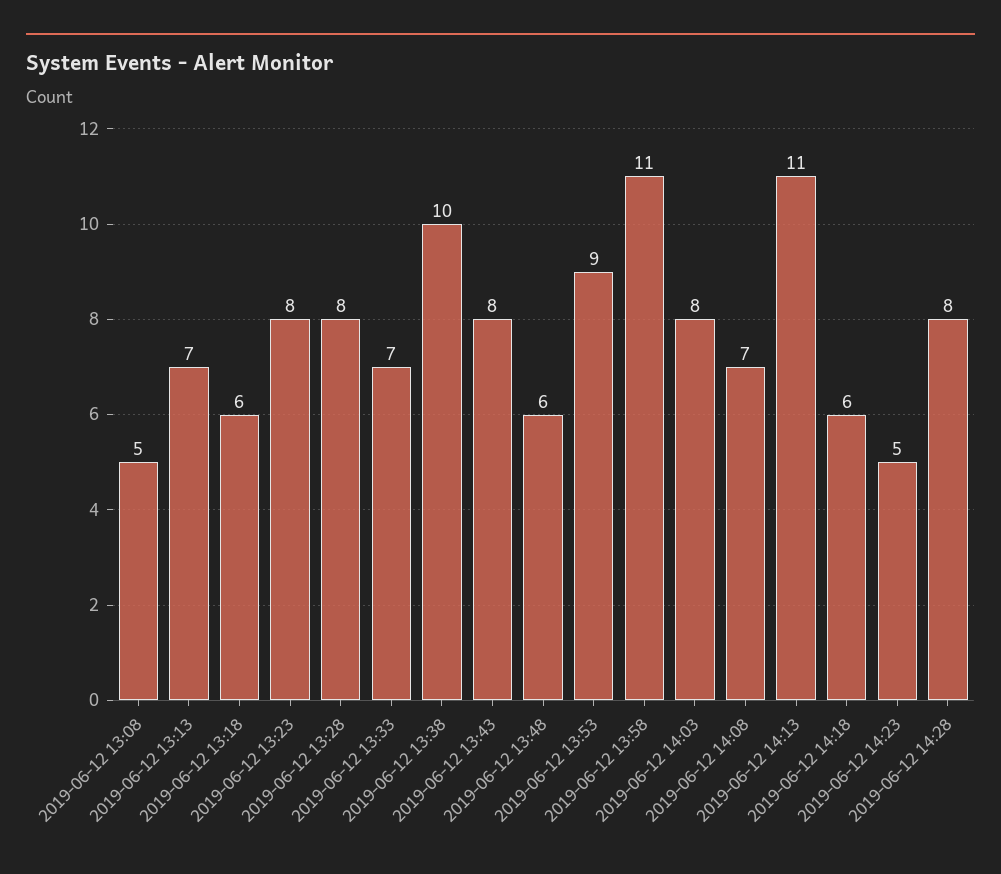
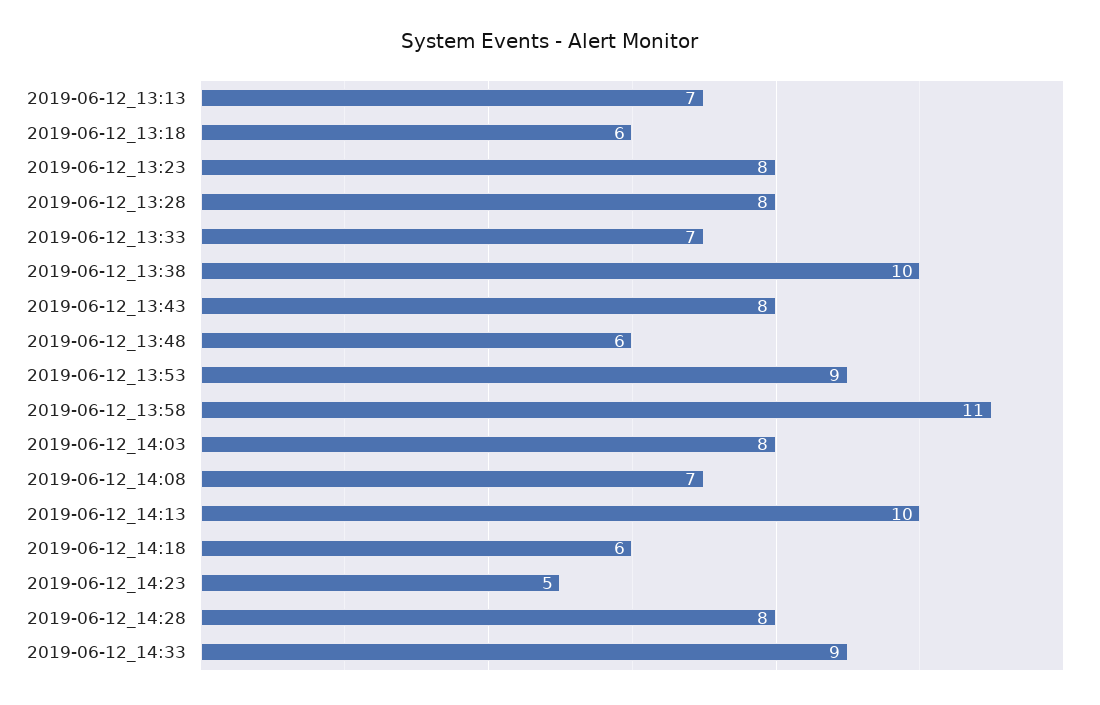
2019-06-12 13:08: 5 -> none
2019-06-12 14:13: 11 -> 10
2019-06-12_14:33: none -> 9

